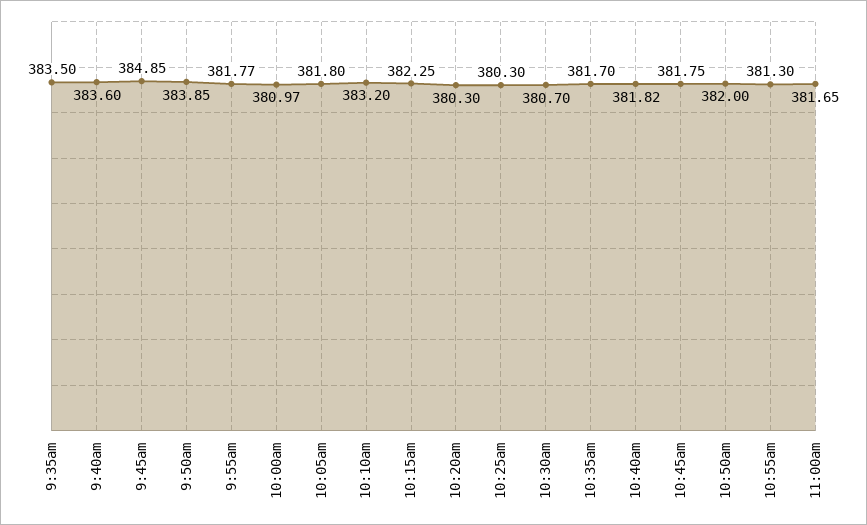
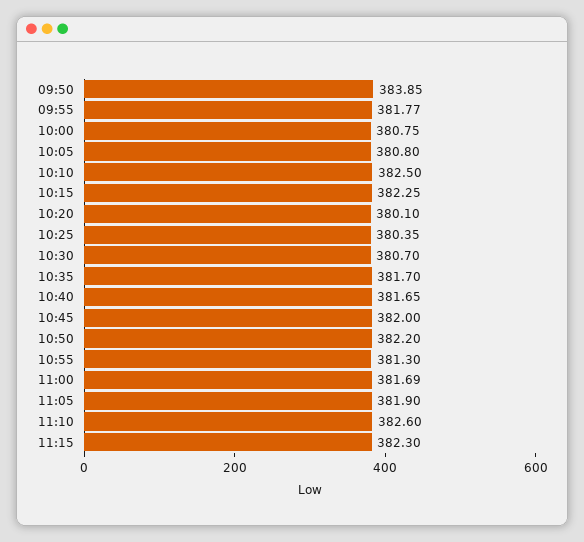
9:35am: 383.5 -> none
9:40am: 383.6 -> none
9:45am: 384.85 -> none
10:00am: 380.97 -> 380.75
10:05am: 381.8 -> 380.8
10:10am: 383.2 -> 382.5
10:20am: 380.3 -> 380.1
10:25am: 380.3 -> 380.35
10:40am: 381.82 -> 381.65
10:45am: 381.75 -> 382
10:50am: 382 -> 382.2
11:00am: 381.65 -> 381.69
11:05: none -> 381.9
11:10: none -> 382.6
11:15: none -> 382.3

